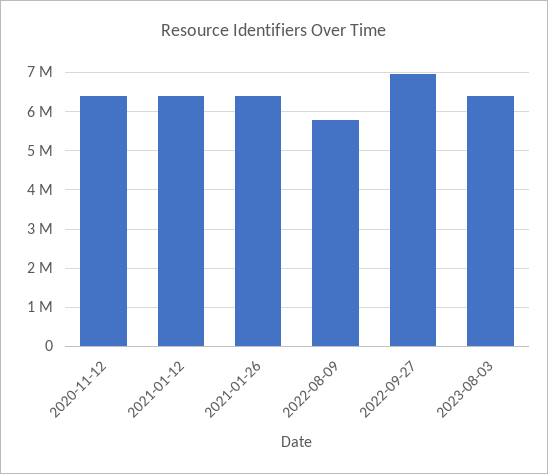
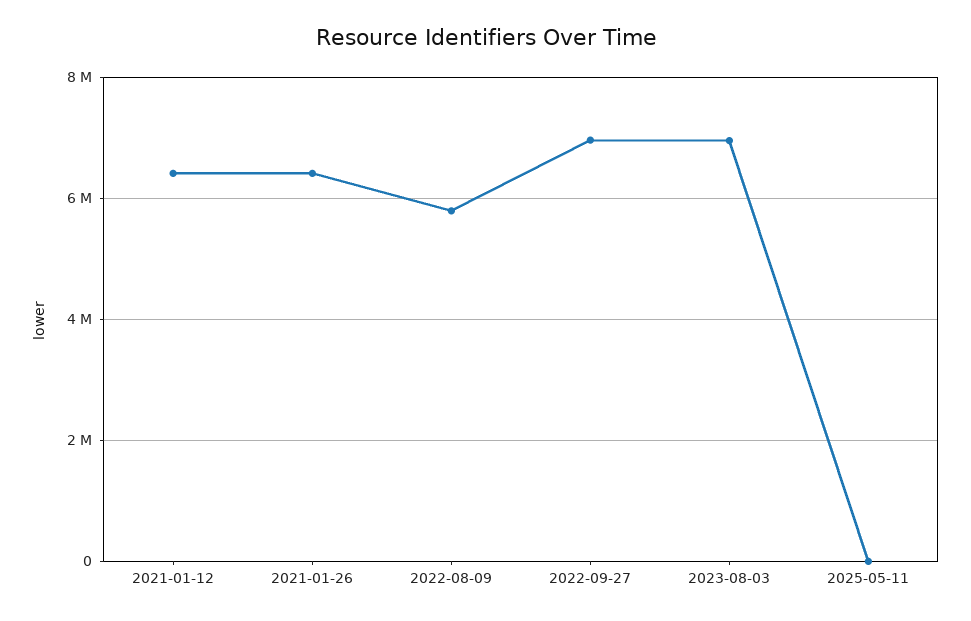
2020-11-12: 6400000 -> none
2023-08-03: 6400000 -> 7000000
2025-05-11: none -> 0

